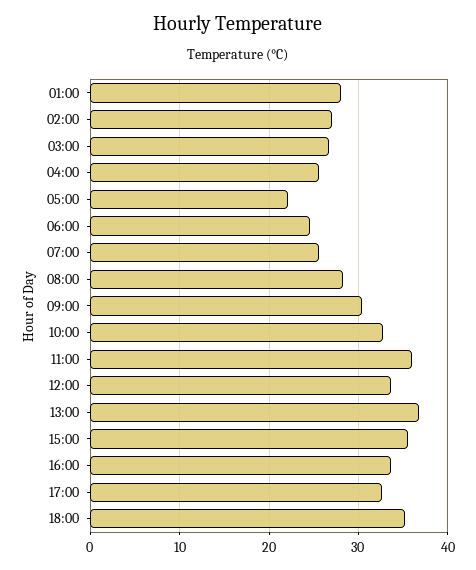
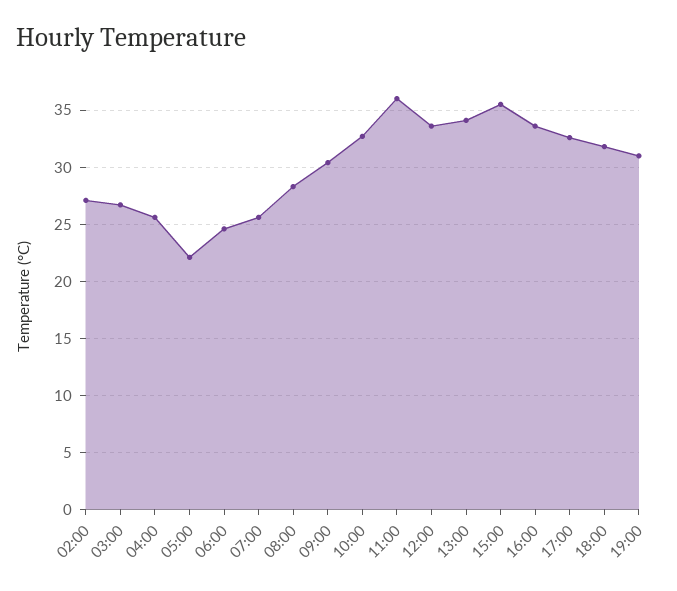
01:00: 28 -> none
13:00: 37 -> 34
18:00: 35 -> 32
19:00: none -> 31

